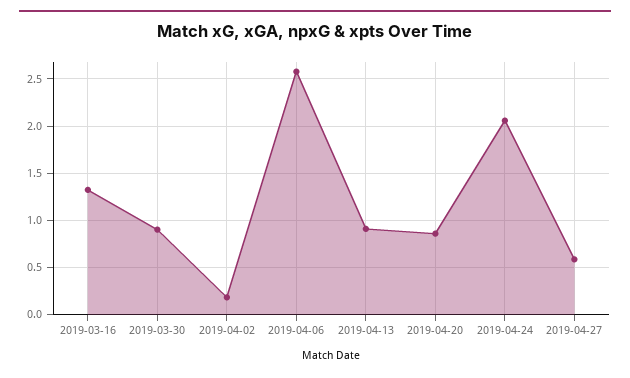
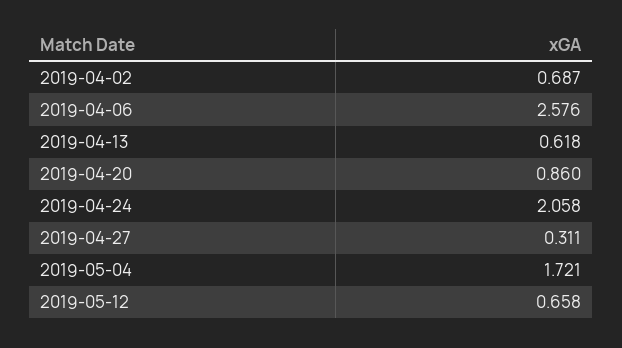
2019-03-16: 1.3 -> none
2019-03-30: 0.9 -> none
2019-04-02: 0.2 -> 0.687
2019-04-13: 0.9 -> 0.618
2019-04-27: 0.6 -> 0.311
2019-05-04: none -> 1.721
2019-05-12: none -> 0.658

